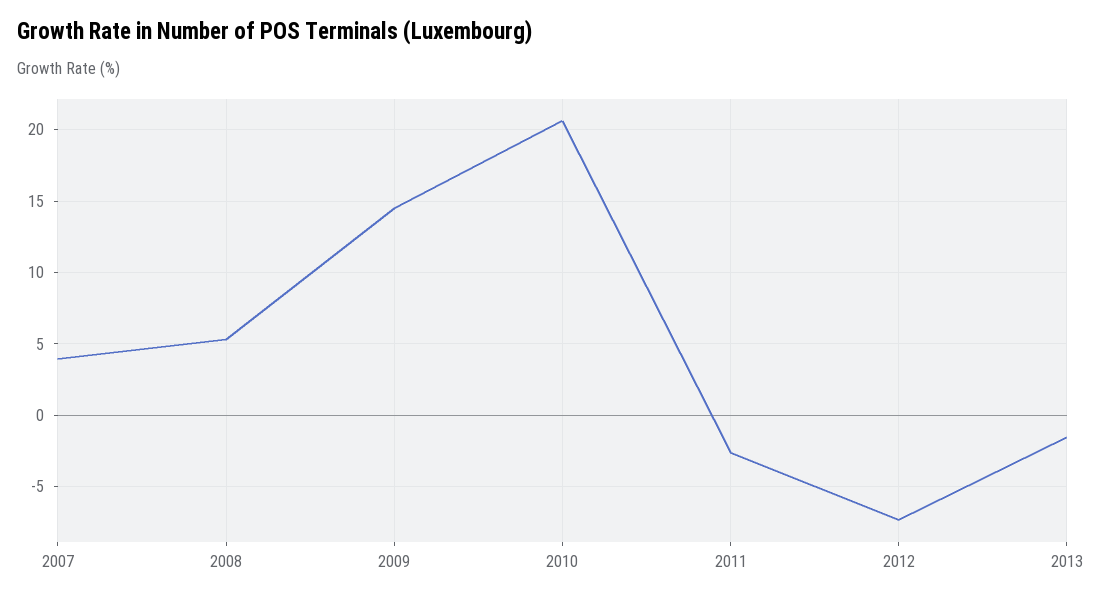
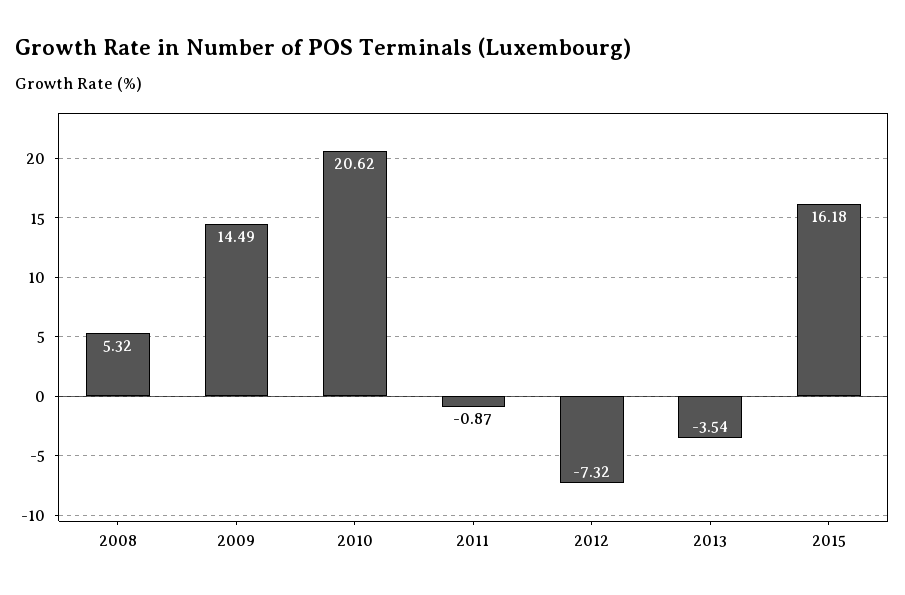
2007: 4 -> none
2011: -2.5 -> -0.87
2013: -1.5 -> -3.54
2015: none -> 16.18

